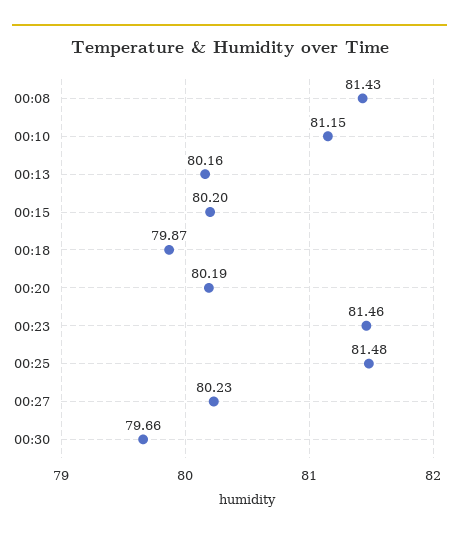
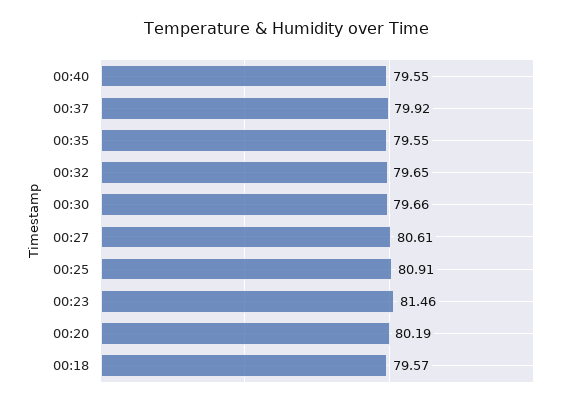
00:08: 81.43 -> none
00:10: 81.15 -> none
00:13: 80.16 -> none
00:15: 80.2 -> none
00:18: 79.87 -> 79.57
00:25: 81.48 -> 80.91
00:27: 80.23 -> 80.61
00:40: none -> 79.55
00:37: none -> 79.92
00:35: none -> 79.55
00:32: none -> 79.65

